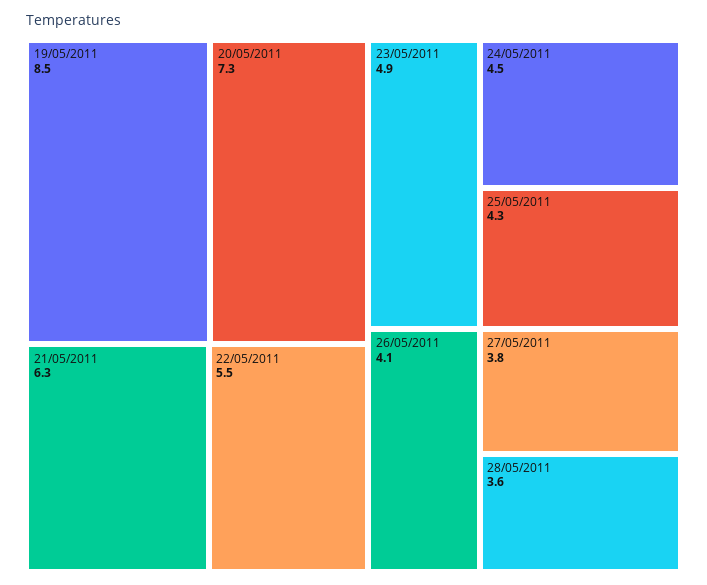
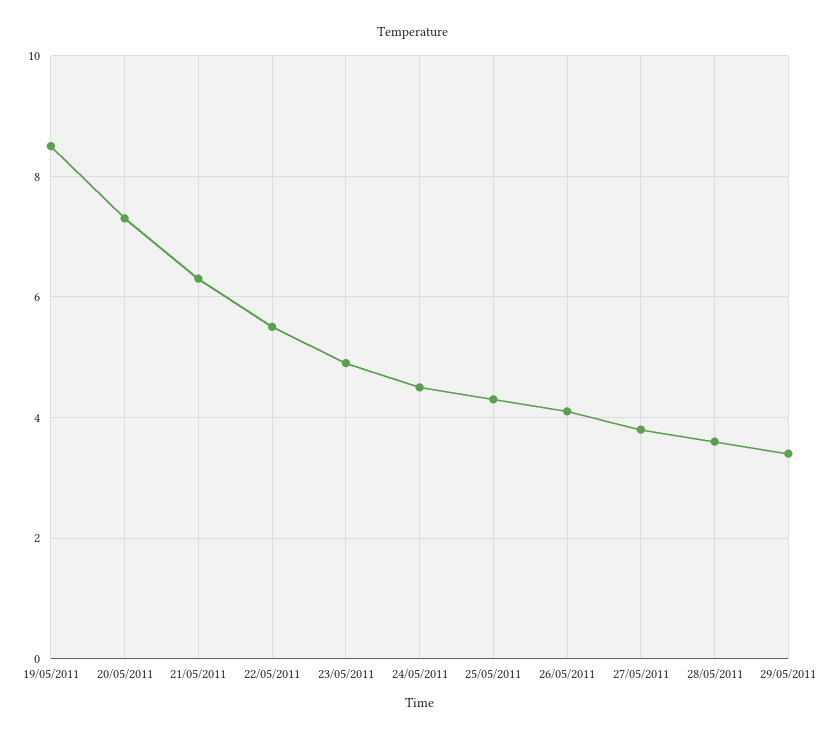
29/05/2011: none -> 3.5

